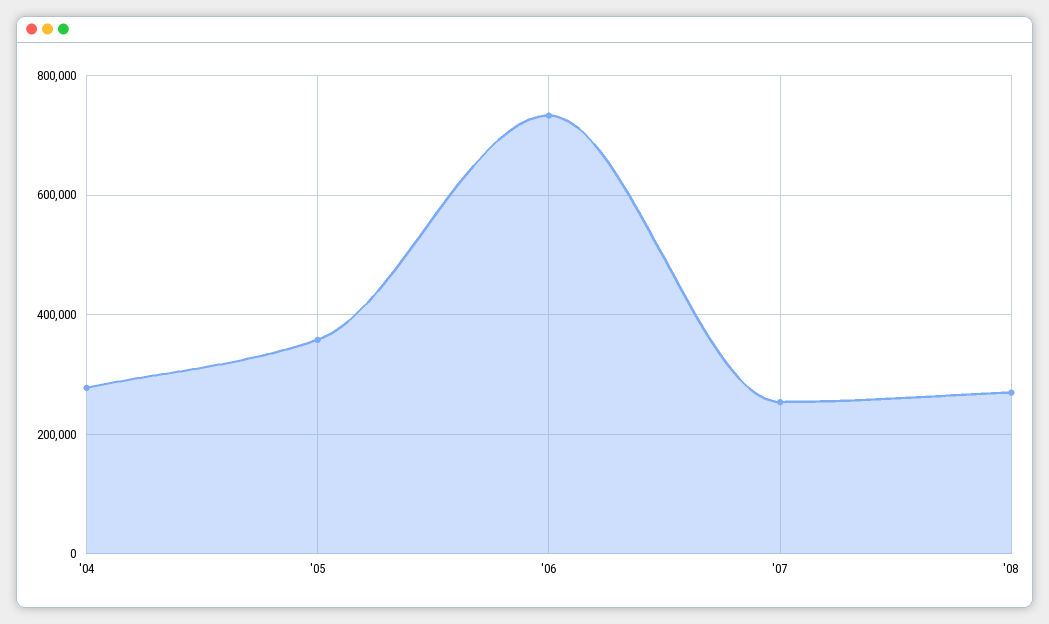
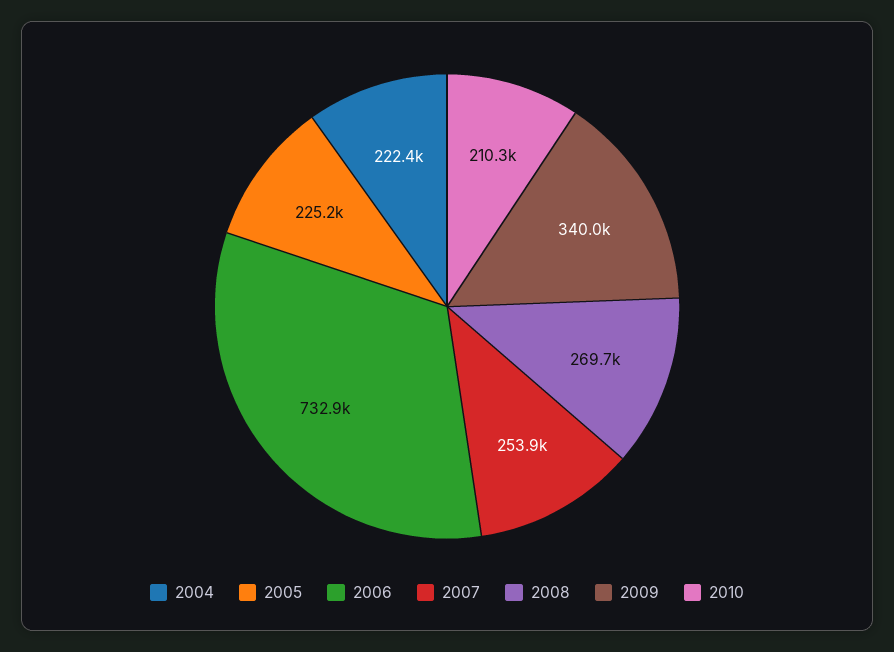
'04: 280000 -> 222400
'05: 360000 -> 225200
2009: none -> 340000
2010: none -> 210300

